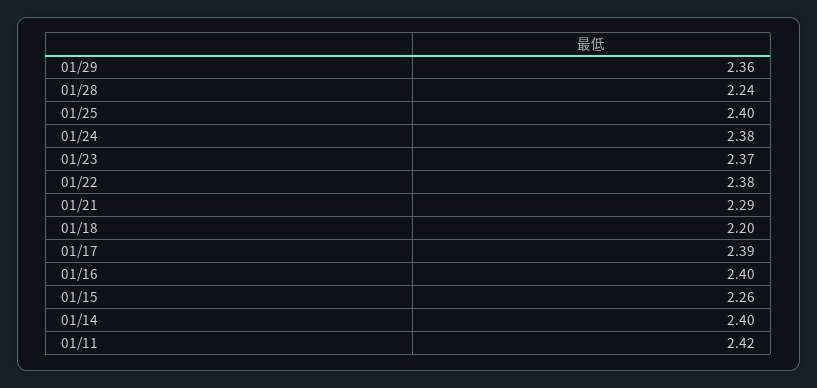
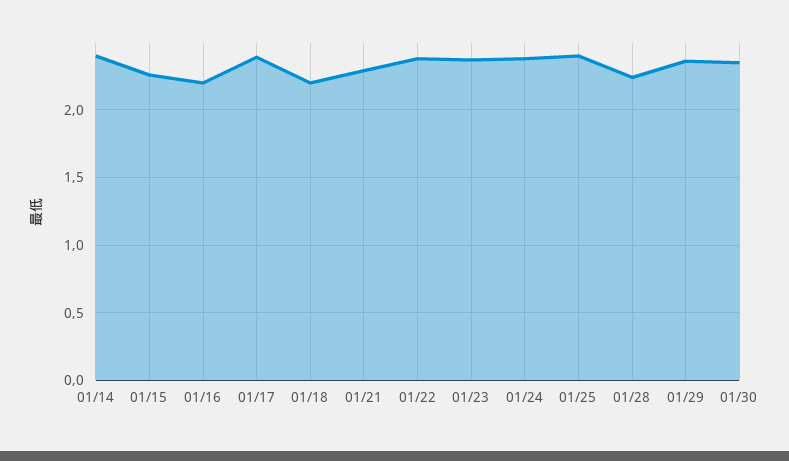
01/16: 2.4 -> 2.2
01/11: 2.42 -> none
01/30: none -> 2.35

